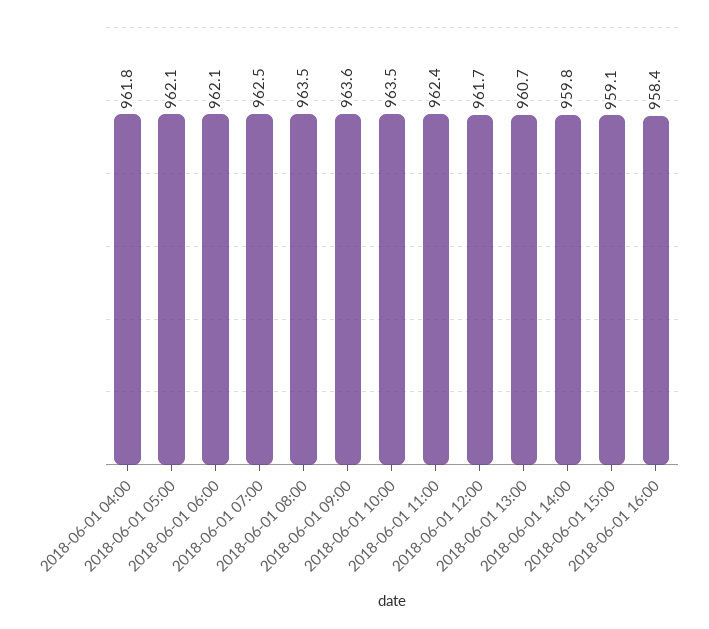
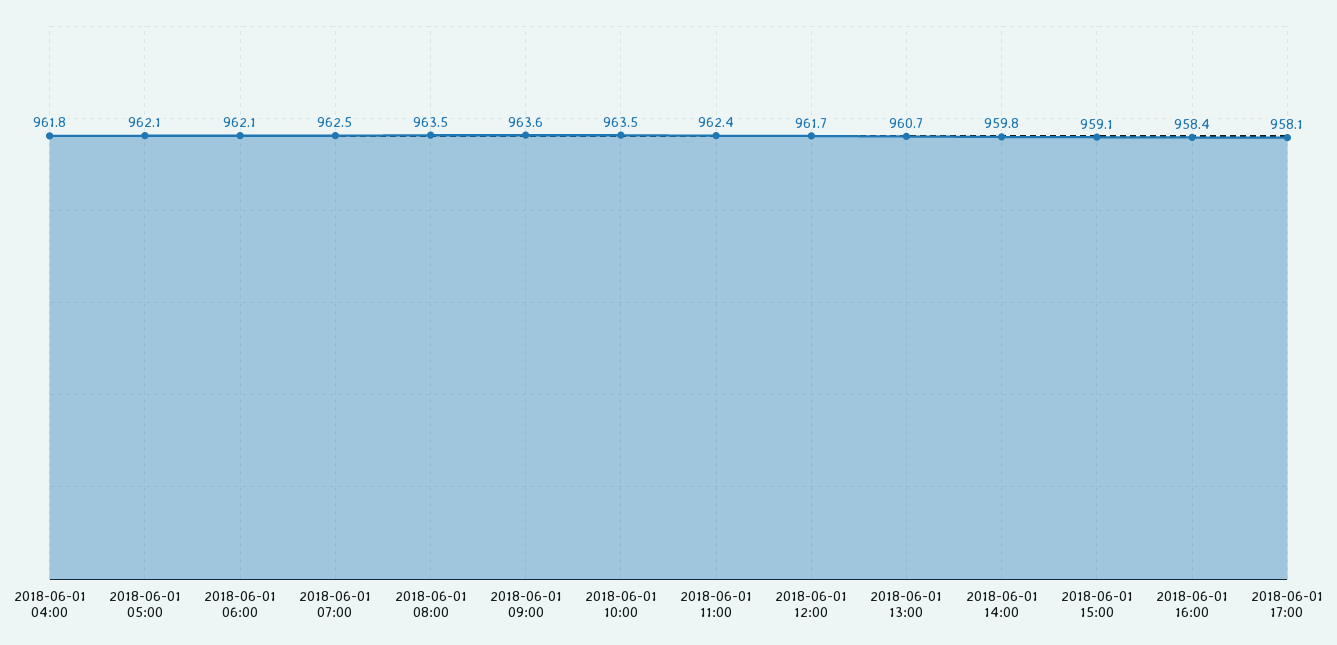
2018-06-01 17:00: none -> 958.1

